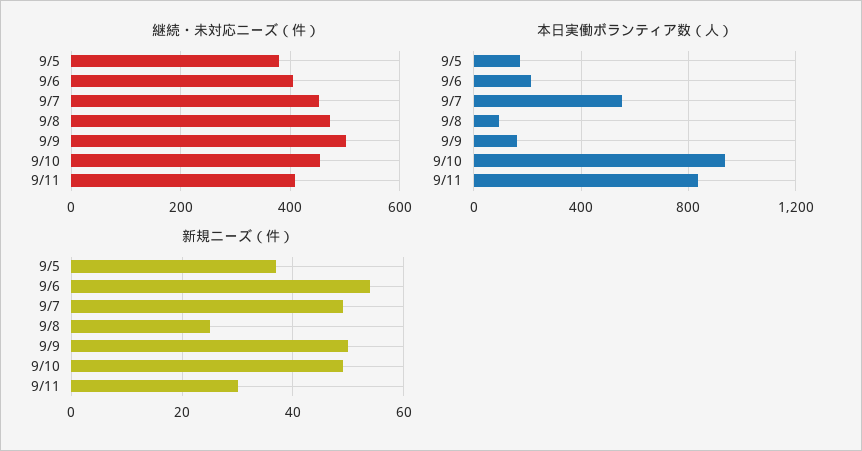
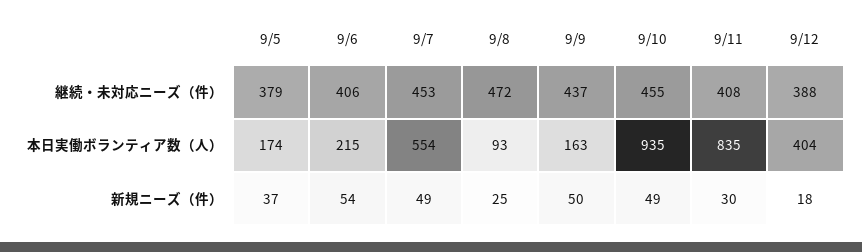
継続・未対応ニーズ（件）, 9/9: 500 -> 437
継続・未対応ニーズ（件）, 9/12: none -> 388
本日実働ボランティア数（人）, 9/12: none -> 404
新規ニーズ（件）, 9/12: none -> 18

